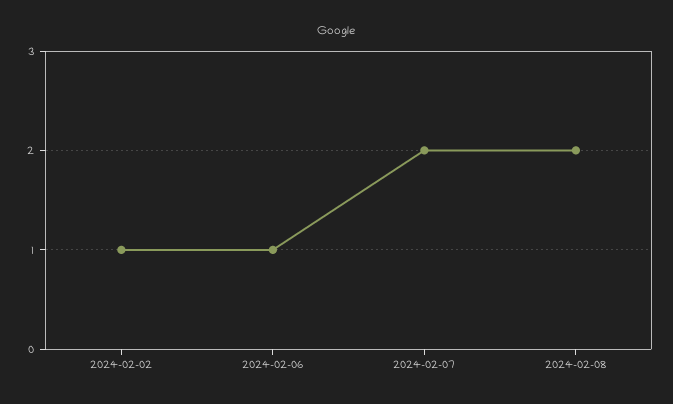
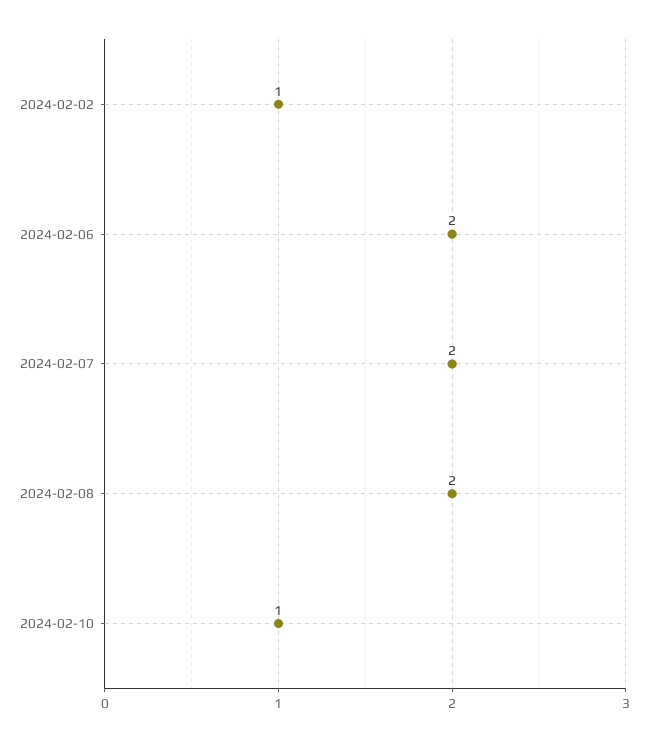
2024-02-06: 1 -> 2
2024-02-10: none -> 1

